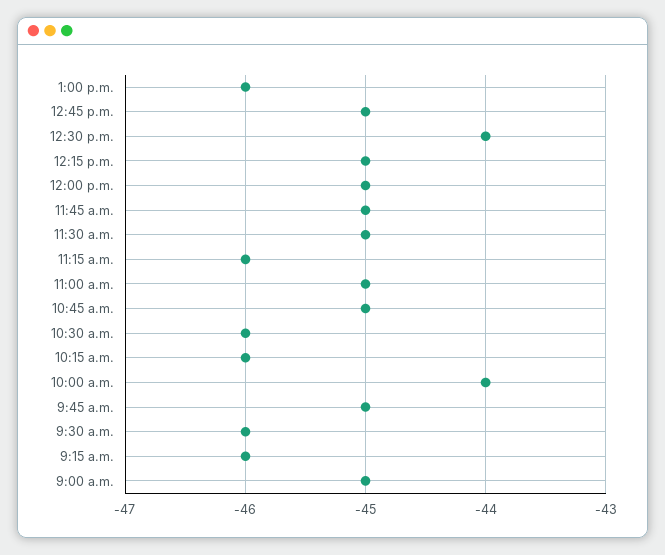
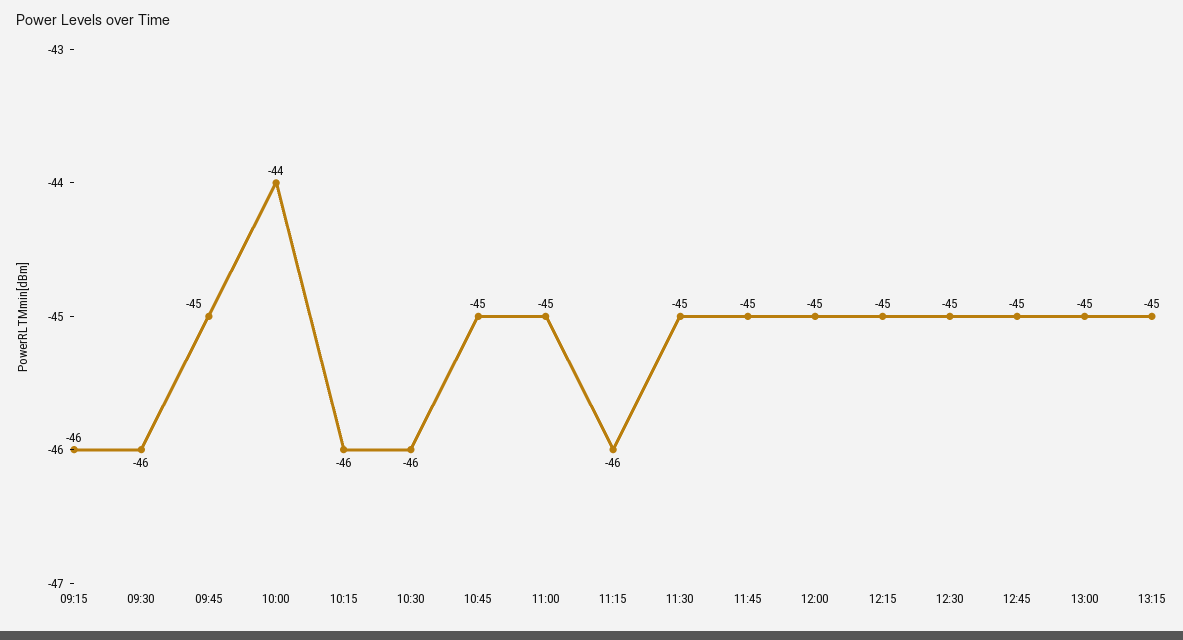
1:00 p.m.: -46 -> -45
12:30 p.m.: -44 -> -45
9:00 a.m.: -45 -> none
13:15: none -> -45

